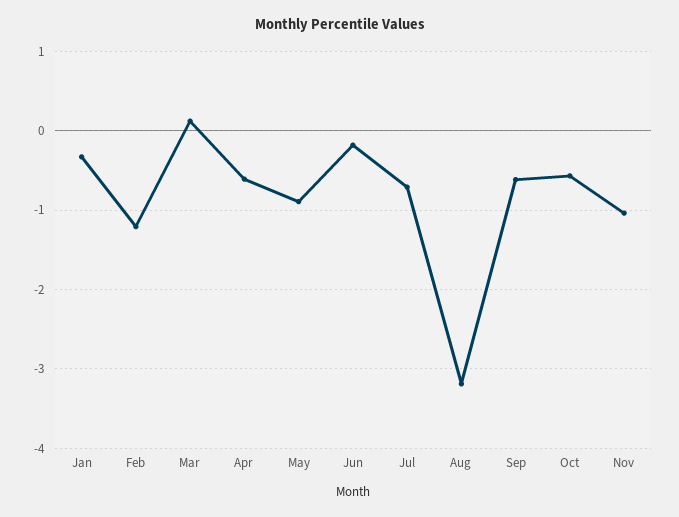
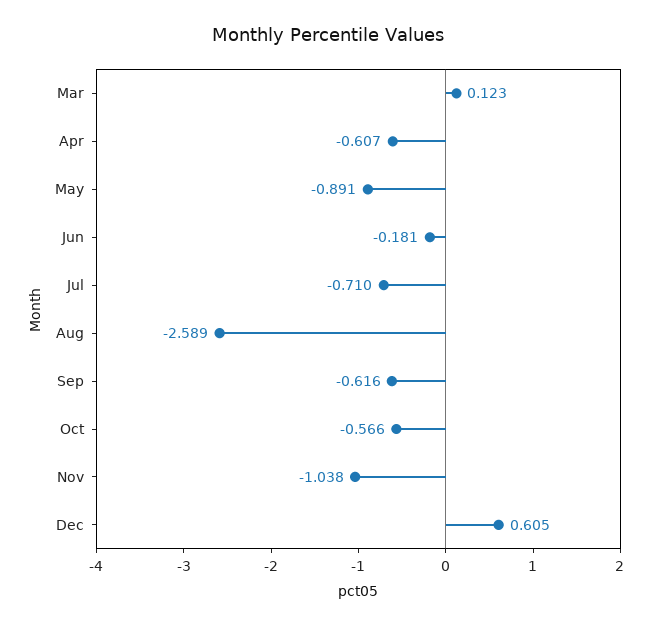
Jan: -0.3 -> none
Feb: -1.2 -> none
Aug: -3.2 -> -2.589
Dec: none -> 0.605

